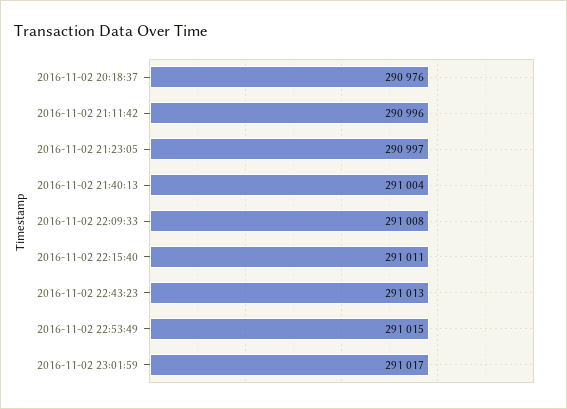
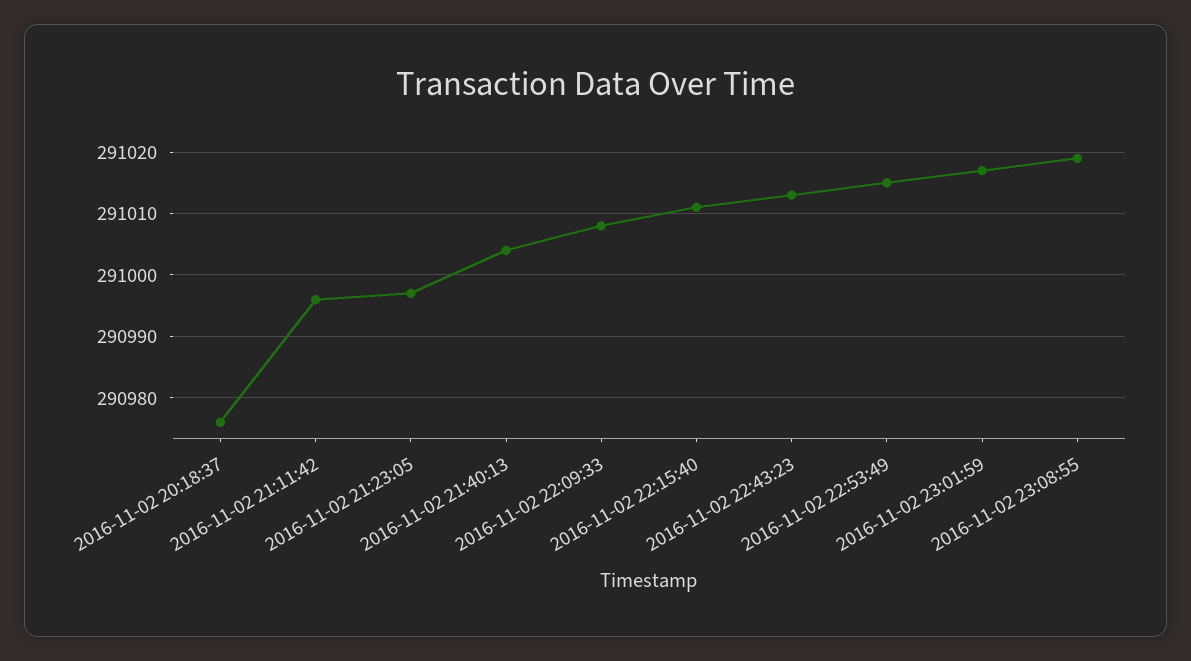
2016-11-02 23:08:55: none -> 291019

